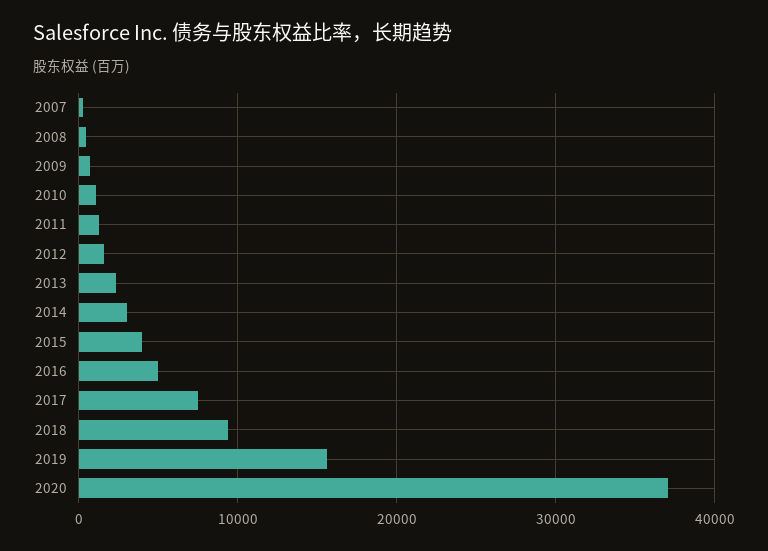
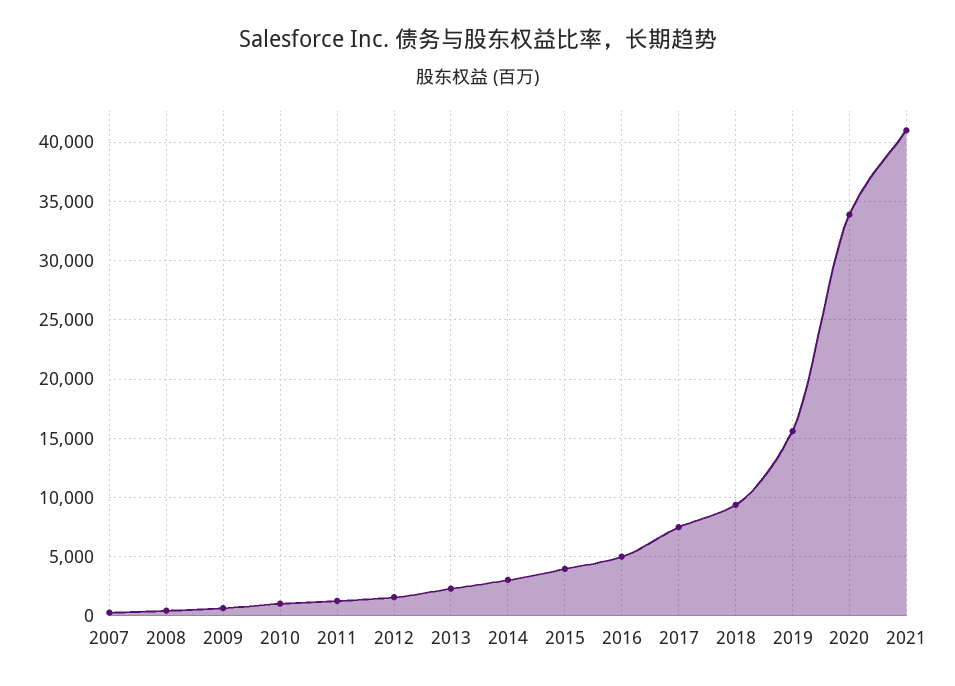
2020: 37000 -> 34000
2021: none -> 41000

